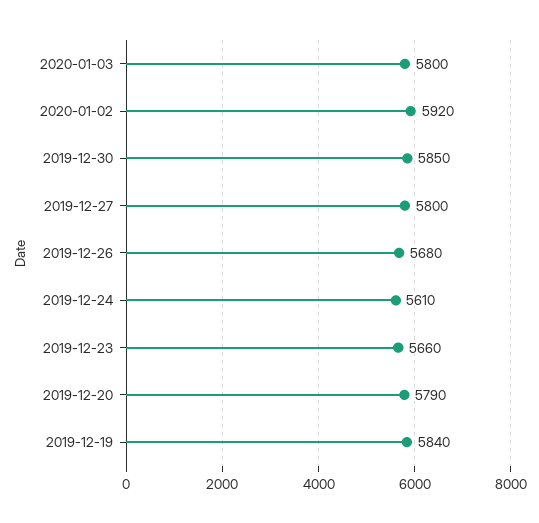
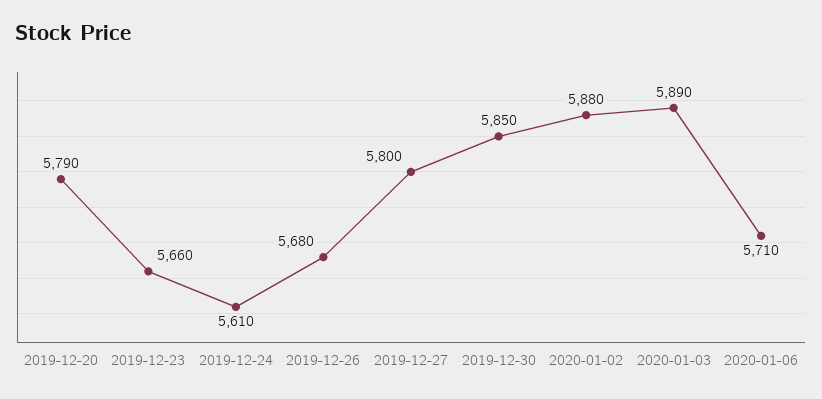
2020-01-03: 5800 -> 5890
2020-01-02: 5920 -> 5880
2019-12-19: 5840 -> none
2020-01-06: none -> 5710

